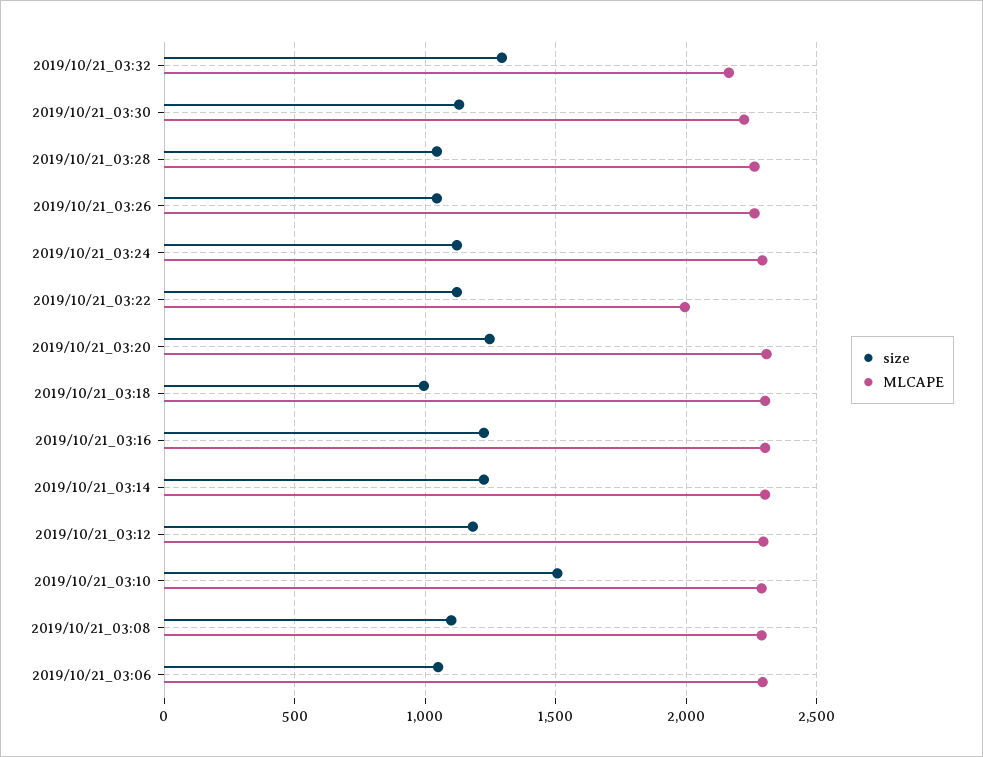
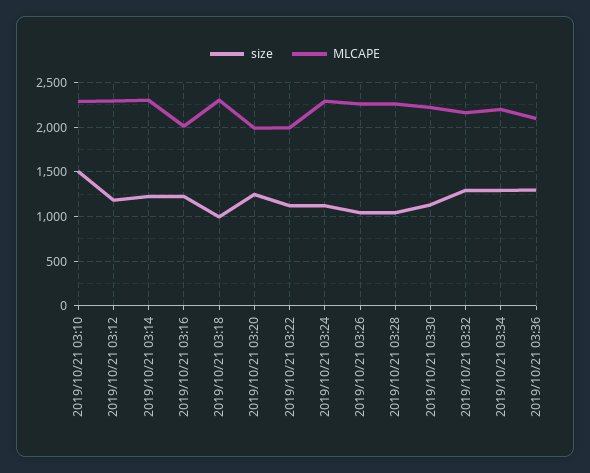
MLCAPE, 2019/10/21_03:20: 2300 -> 2000
MLCAPE, 2019/10/21_03:16: 2300 -> 2000
size, 2019/10/21_03:08: 1100 -> none
MLCAPE, 2019/10/21_03:08: 2300 -> none
size, 2019/10/21_03:06: 1050 -> none
MLCAPE, 2019/10/21_03:06: 2300 -> none
size, 2019/10/21 03:34: none -> 1300
MLCAPE, 2019/10/21 03:34: none -> 2200
size, 2019/10/21 03:36: none -> 1300
MLCAPE, 2019/10/21 03:36: none -> 2100

